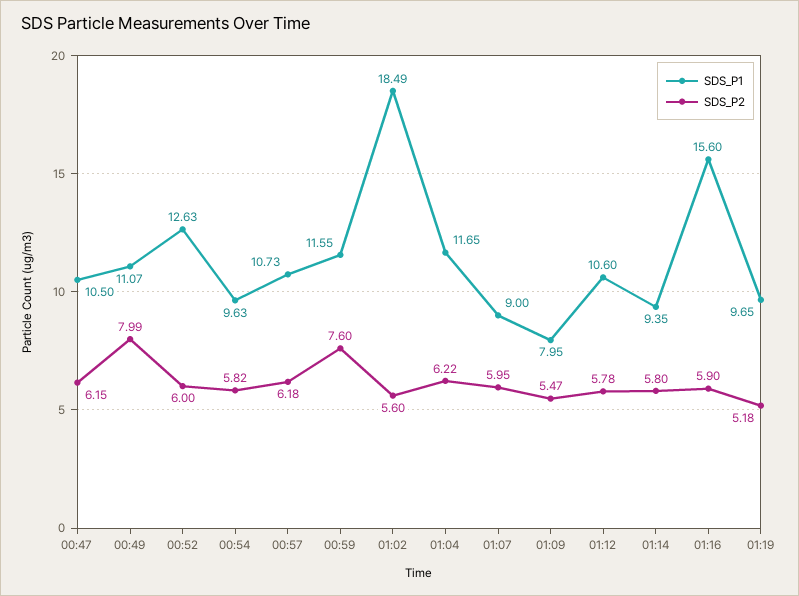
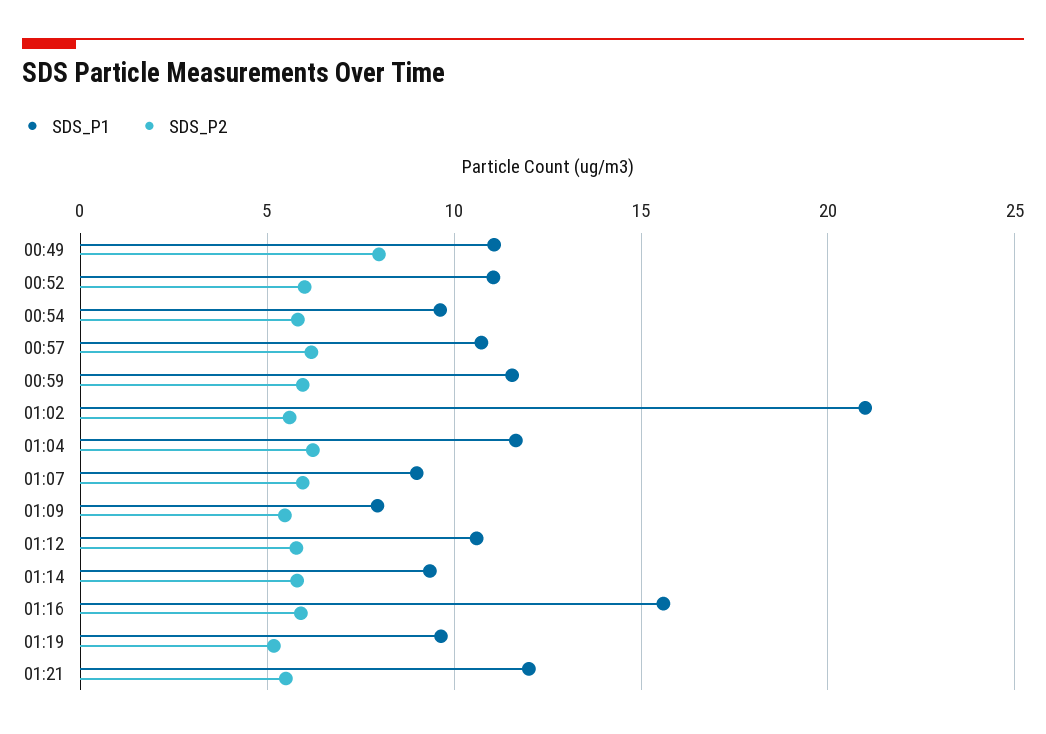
SDS_P1, 00:47: 10.5 -> none
SDS_P2, 00:47: 6.15 -> none
SDS_P1, 00:52: 12.63 -> 11
SDS_P2, 00:59: 7.6 -> 6
SDS_P1, 01:02: 18.49 -> 21
SDS_P1, 01:21: none -> 12
SDS_P2, 01:21: none -> 5.5

